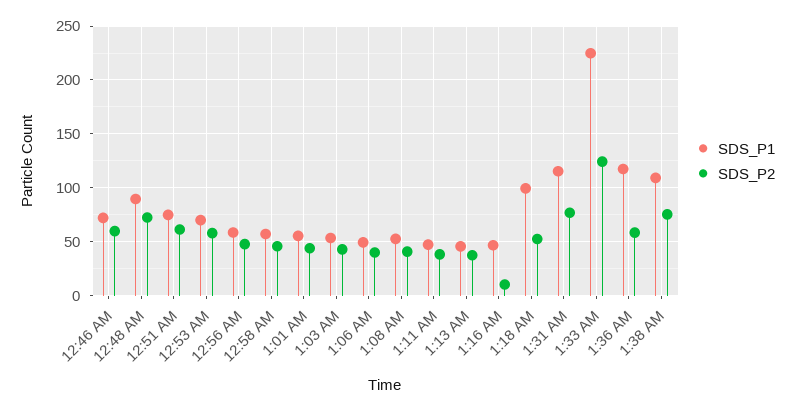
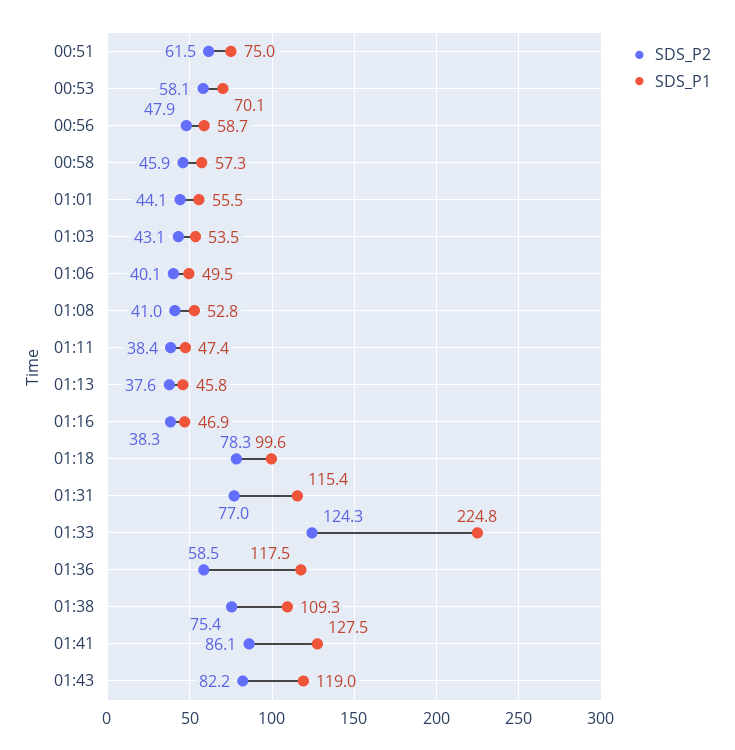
SDS_P1, 12:46 AM: 70 -> none
SDS_P2, 12:46 AM: 60 -> none
SDS_P1, 12:48 AM: 90 -> none
SDS_P2, 12:48 AM: 70 -> none
SDS_P2, 1:16 AM: 10 -> 38.3
SDS_P2, 1:18 AM: 50 -> 78.3
SDS_P2, 01:41: none -> 86.1
SDS_P1, 01:41: none -> 127.5
SDS_P2, 01:43: none -> 82.2
SDS_P1, 01:43: none -> 119

